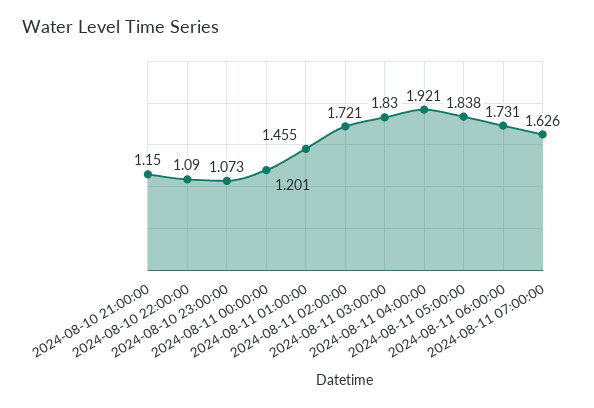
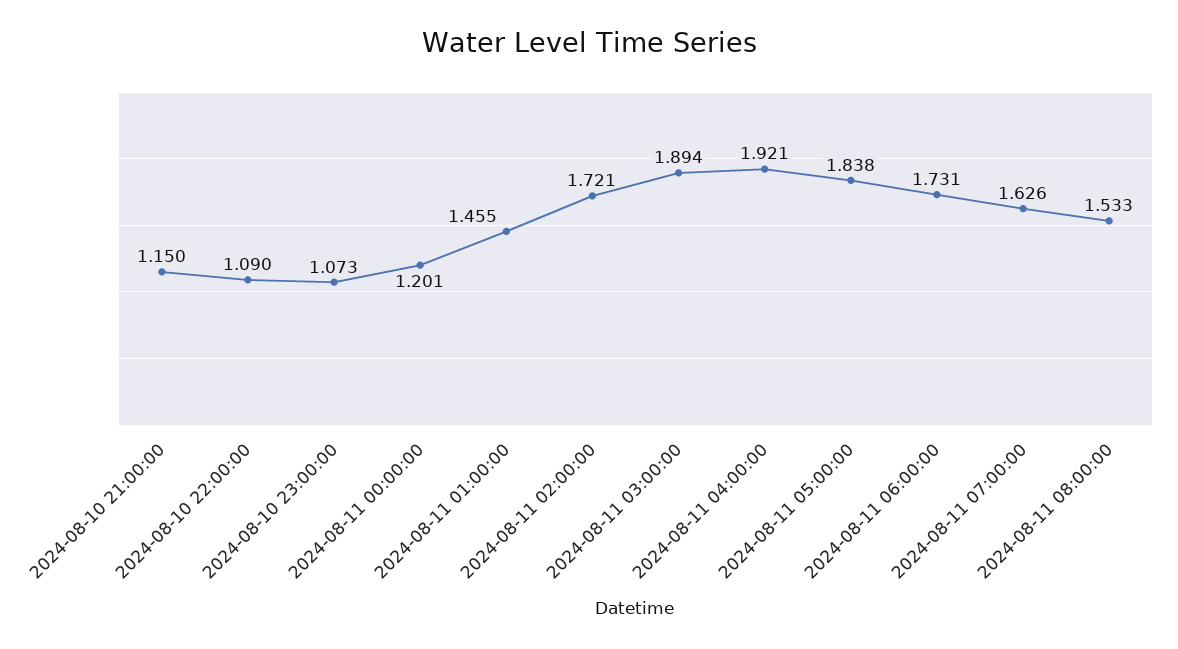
2024-08-11 03:00:00: 1.83 -> 1.894
2024-08-11 08:00:00: none -> 1.533

